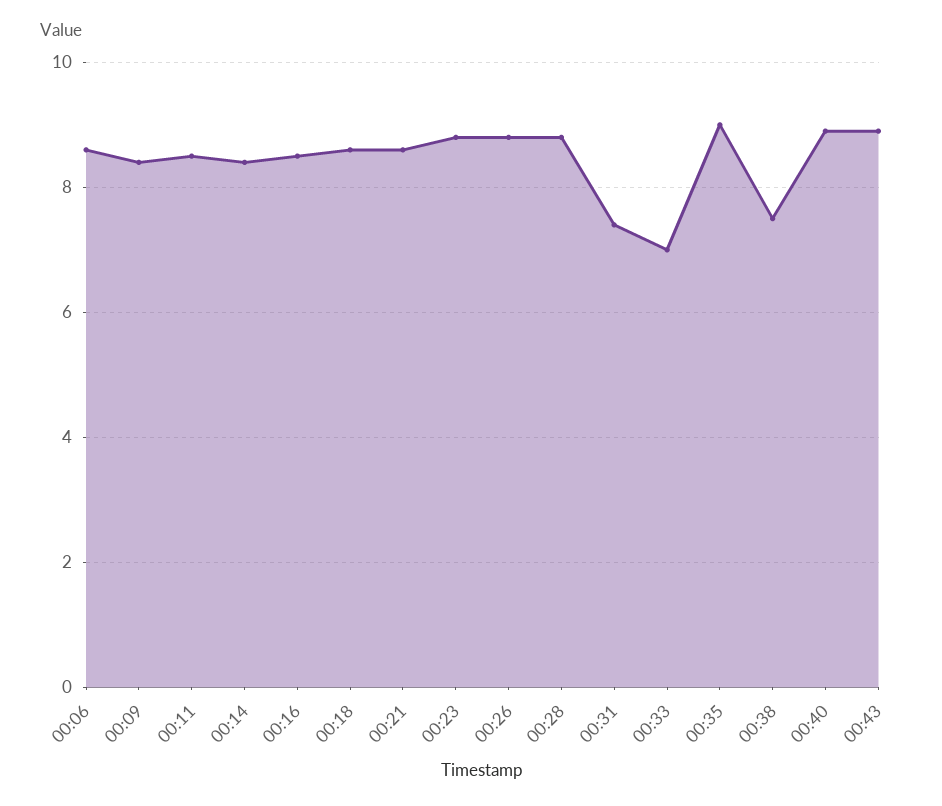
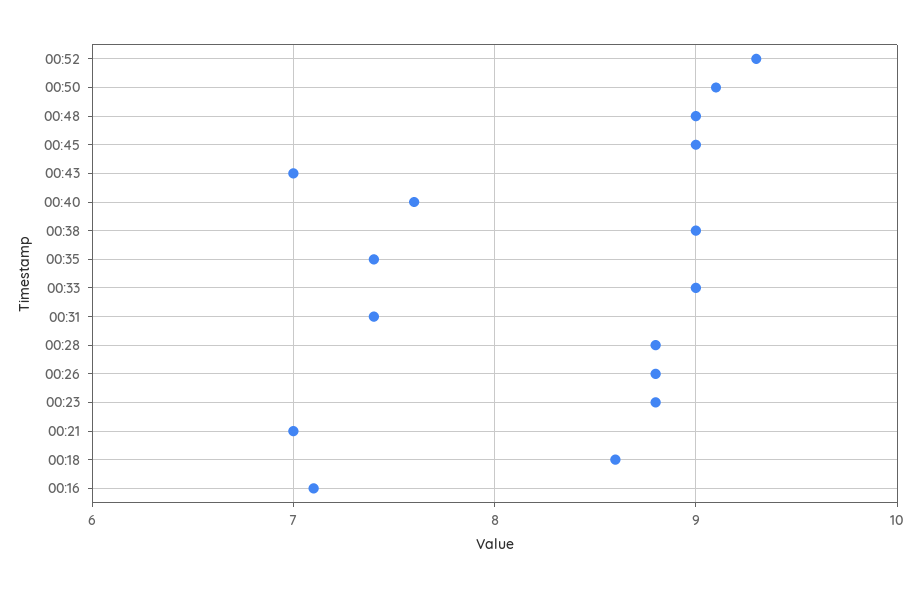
00:06: 8.5 -> none
00:09: 8.5 -> none
00:11: 8.5 -> none
00:14: 8.5 -> none
00:16: 8.5 -> 7.1
00:21: 8.5 -> 7
00:33: 7 -> 9
00:35: 9 -> 7.4
00:38: 7.5 -> 9
00:40: 9 -> 7.6
00:43: 9 -> 7
00:52: none -> 9.3
00:50: none -> 9.1
00:48: none -> 9
00:45: none -> 9

